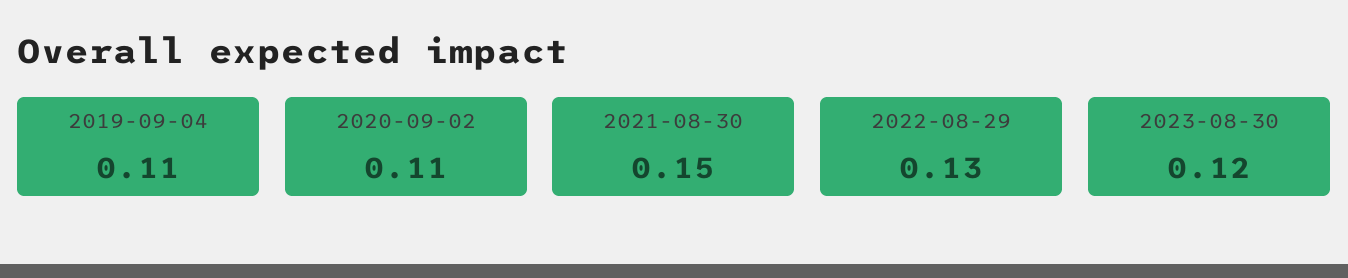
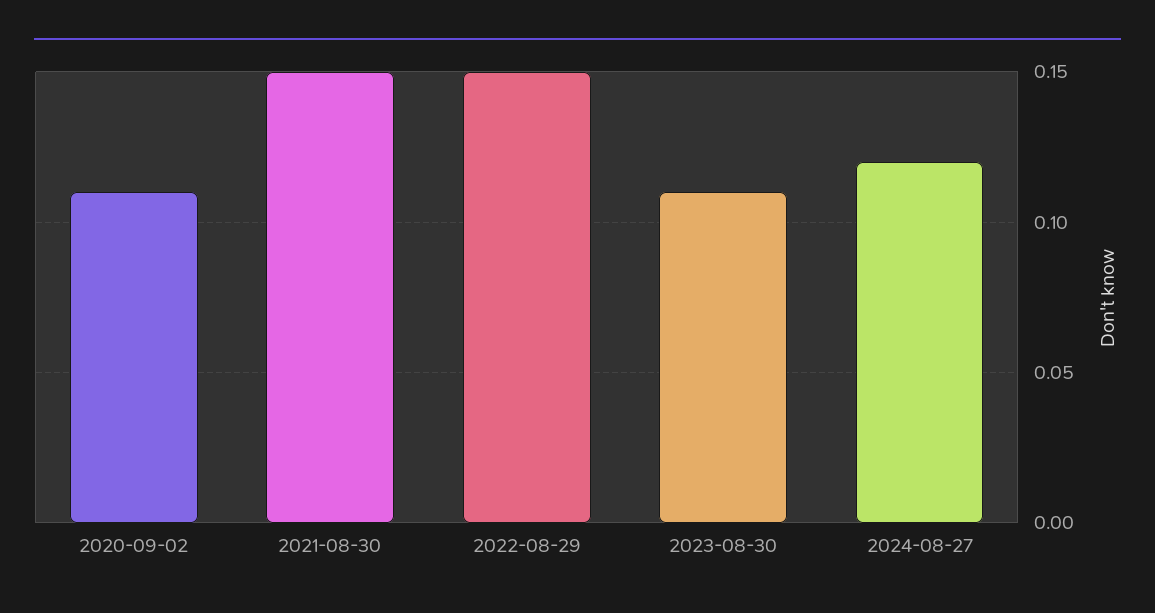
2019-09-04: 0.11 -> none
2022-08-29: 0.13 -> 0.15
2023-08-30: 0.12 -> 0.11
2024-08-27: none -> 0.12

